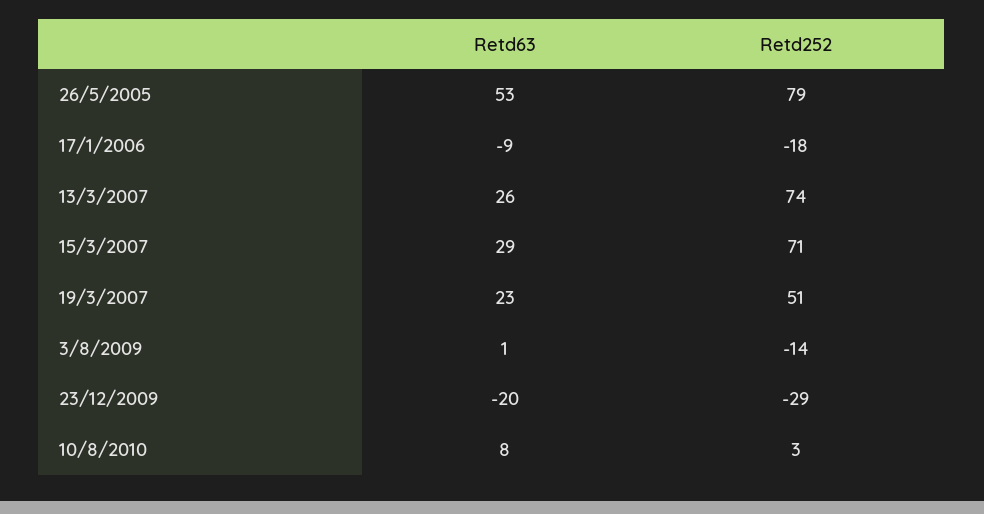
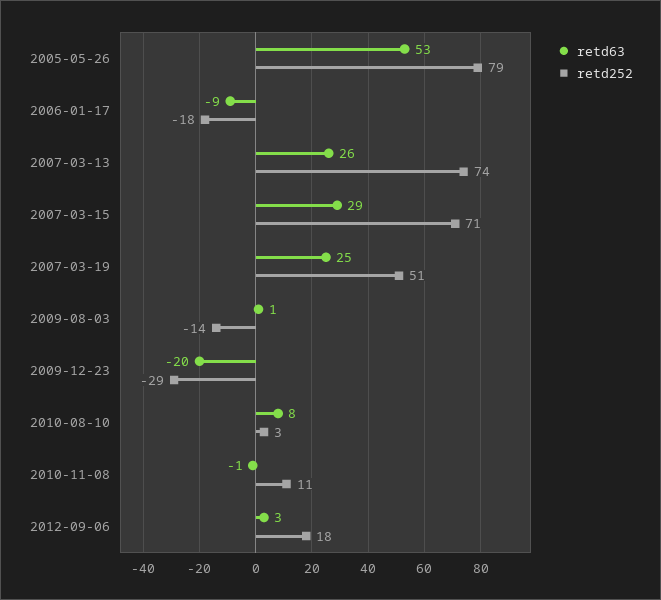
Retd63, 19/3/2007: 23 -> 25
Retd63, 2010-11-08: none -> -1
Retd252, 2010-11-08: none -> 11
Retd63, 2012-09-06: none -> 3
Retd252, 2012-09-06: none -> 18

